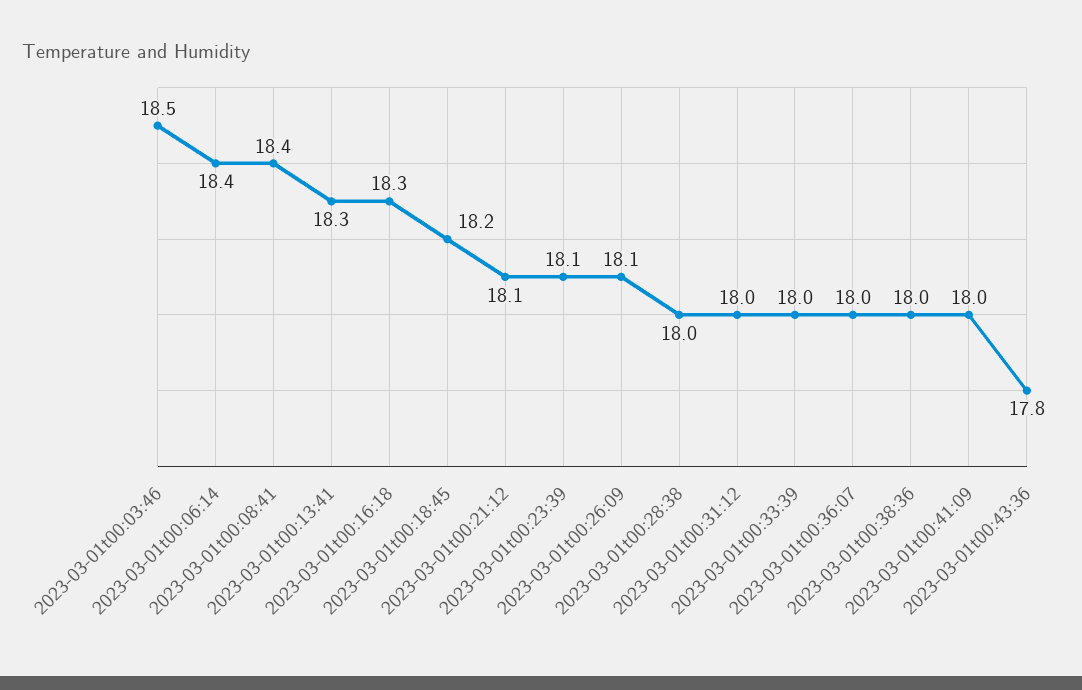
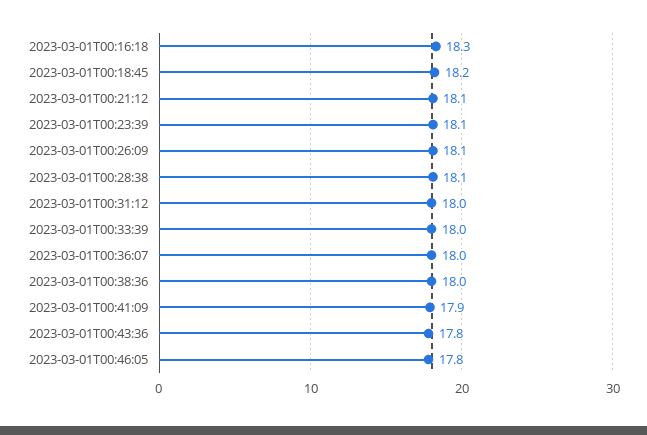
2023-03-01t00:03:46: 18.5 -> none
2023-03-01t00:06:14: 18.4 -> none
2023-03-01t00:08:41: 18.4 -> none
2023-03-01t00:13:41: 18.3 -> none
2023-03-01t00:28:38: 18 -> 18.1
2023-03-01t00:41:09: 18 -> 17.9
2023-03-01T00:46:05: none -> 17.8

